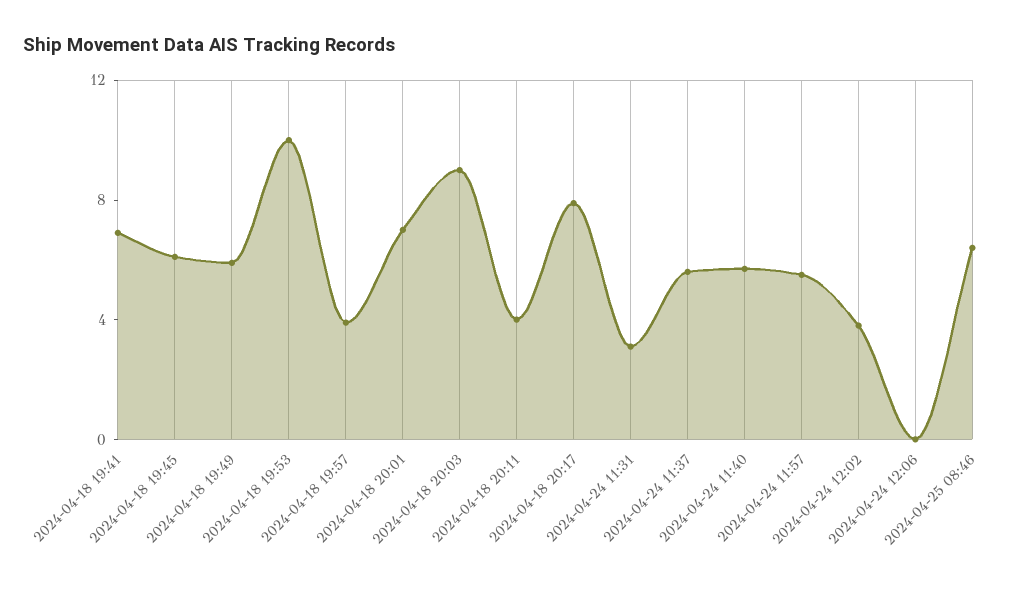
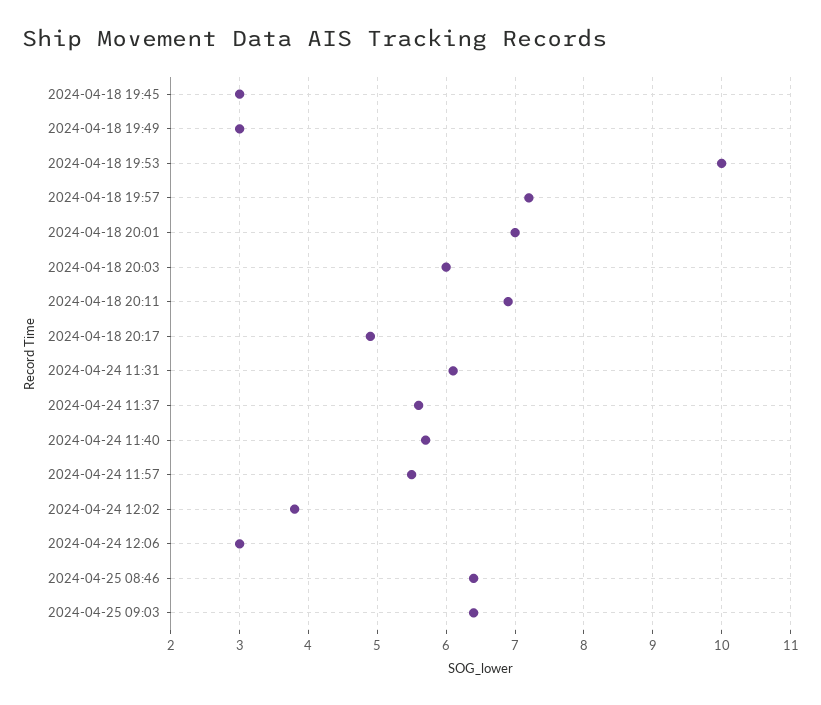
2024-04-18 19:41: 7 -> none
2024-04-18 19:45: 6 -> 3
2024-04-18 19:49: 6 -> 3
2024-04-18 19:57: 4 -> 7.2
2024-04-18 20:03: 9 -> 6
2024-04-18 20:11: 4 -> 6.9
2024-04-18 20:17: 8 -> 4.9
2024-04-24 11:31: 3 -> 6.1
2024-04-24 12:06: 0 -> 3
2024-04-25 09:03: none -> 6.4

